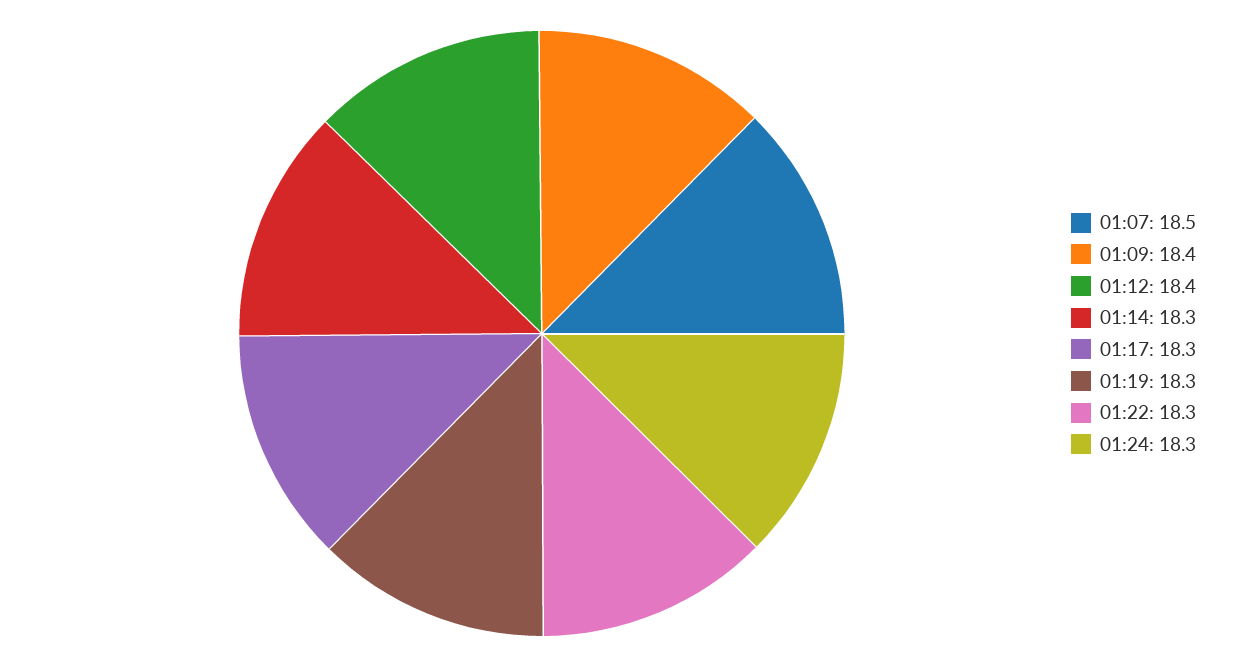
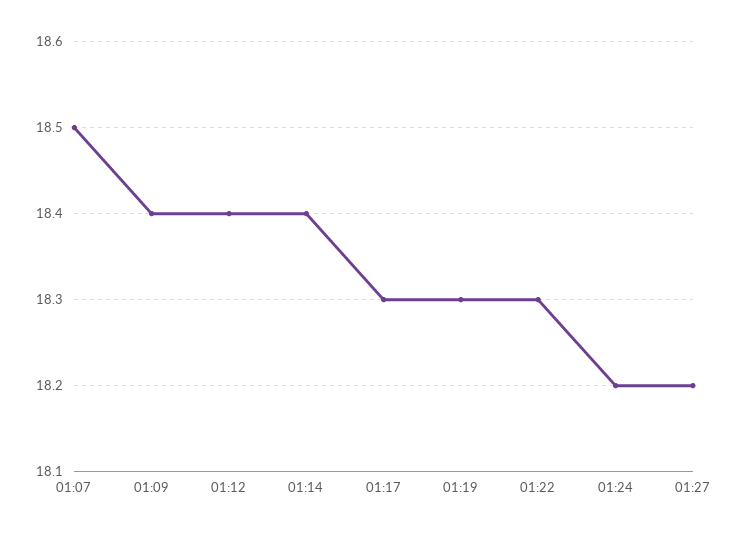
01:14: 18.3 -> 18.4
01:24: 18.3 -> 18.2
01:27: none -> 18.2

